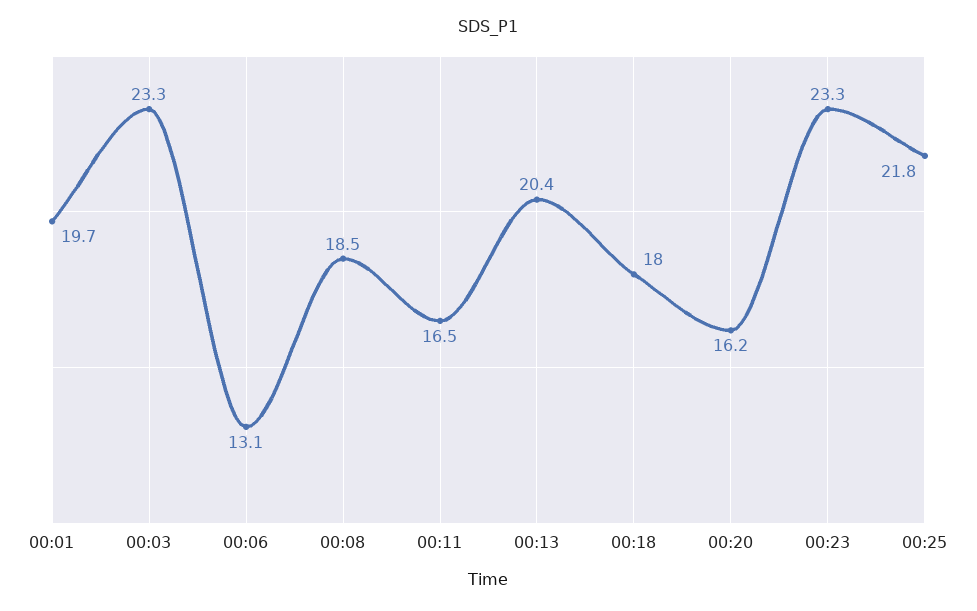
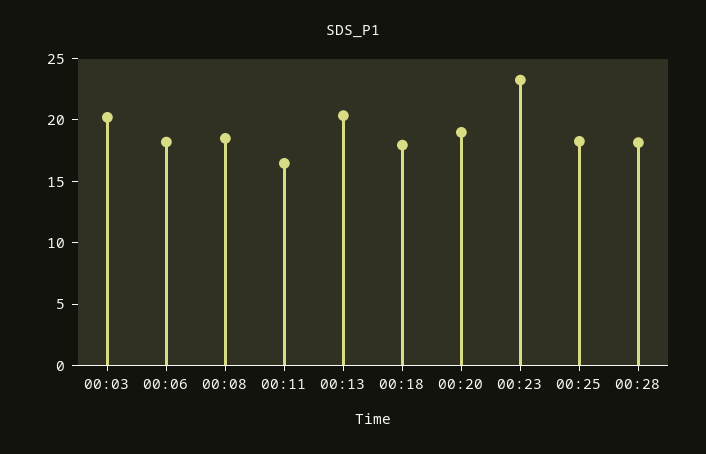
00:01: 19.7 -> none
00:03: 23.3 -> 20
00:06: 13.1 -> 18
00:20: 16.2 -> 19
00:25: 21.8 -> 18
00:28: none -> 18

